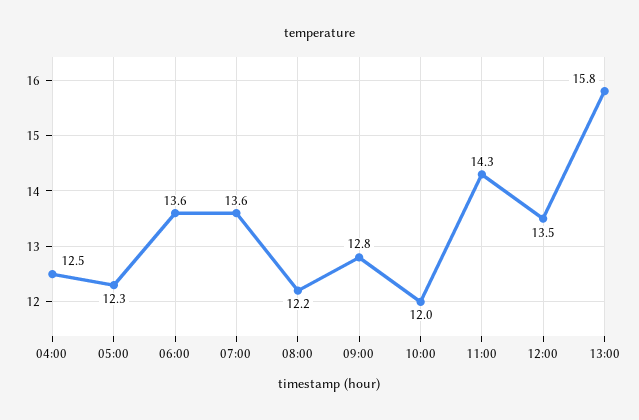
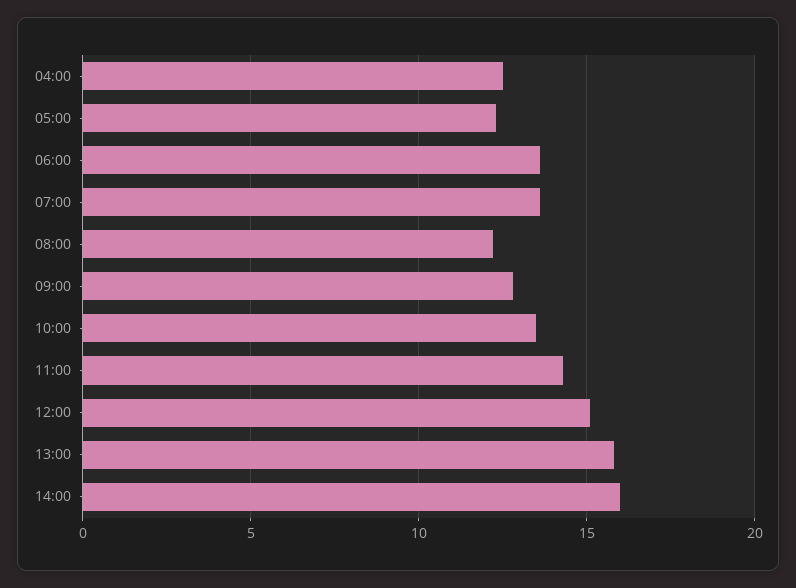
10:00: 12 -> 13.5
12:00: 13.5 -> 15
14:00: none -> 16

